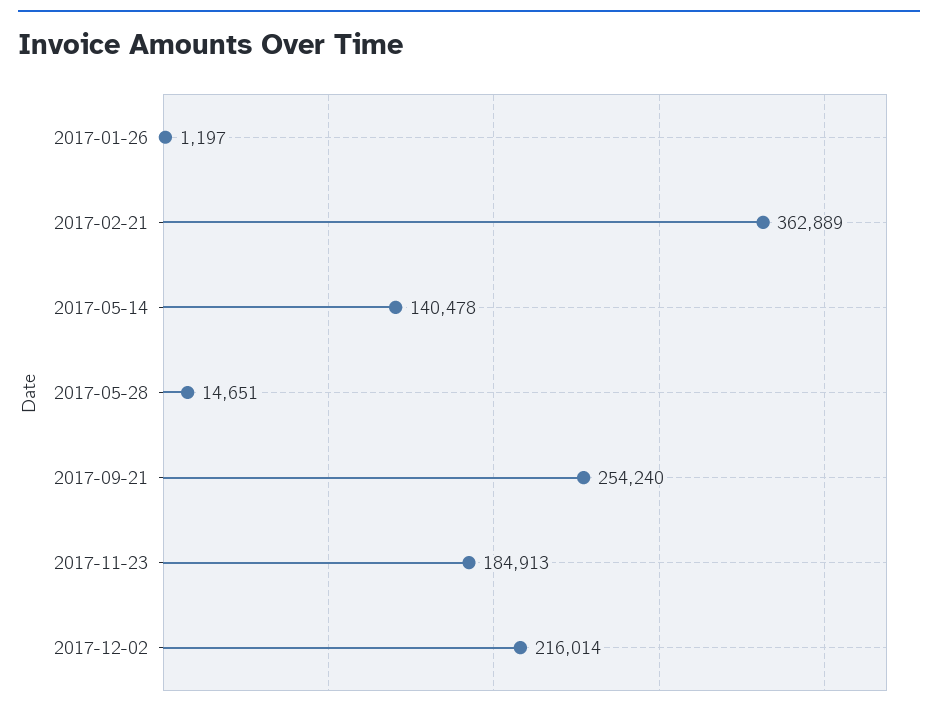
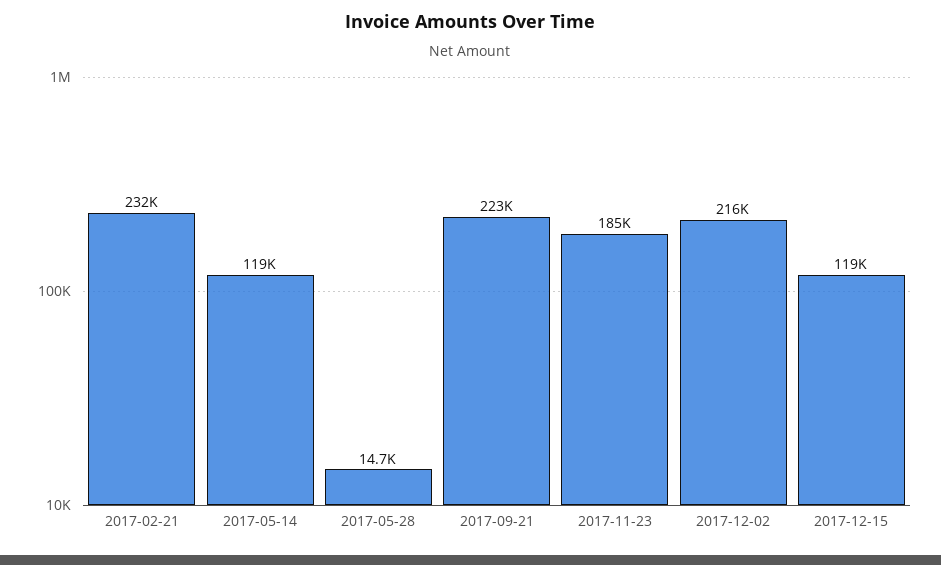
2017-01-26: 1197 -> none
2017-02-21: 362889 -> 232000
2017-05-14: 140478 -> 119000
2017-09-21: 254240 -> 223000
2017-12-15: none -> 119000

